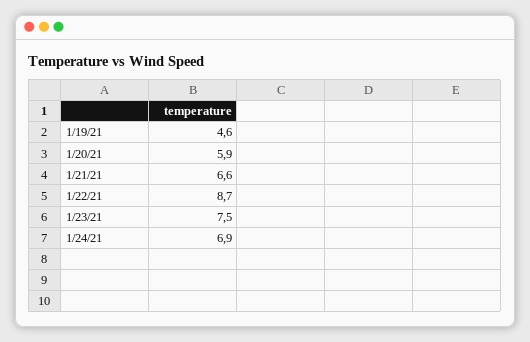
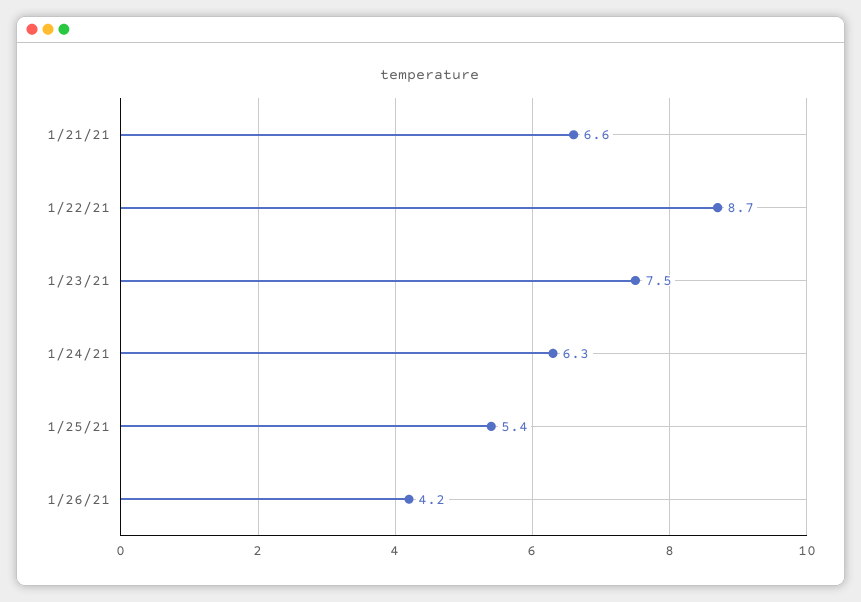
1/19/21: 4.6 -> none
1/20/21: 5.9 -> none
1/24/21: 6.9 -> 6.3
1/25/21: none -> 5.4
1/26/21: none -> 4.2

